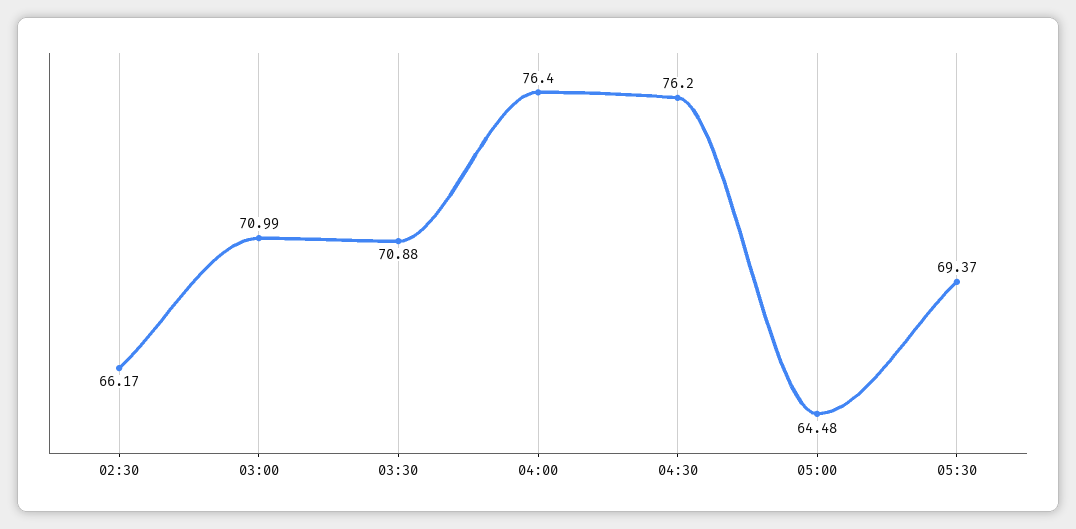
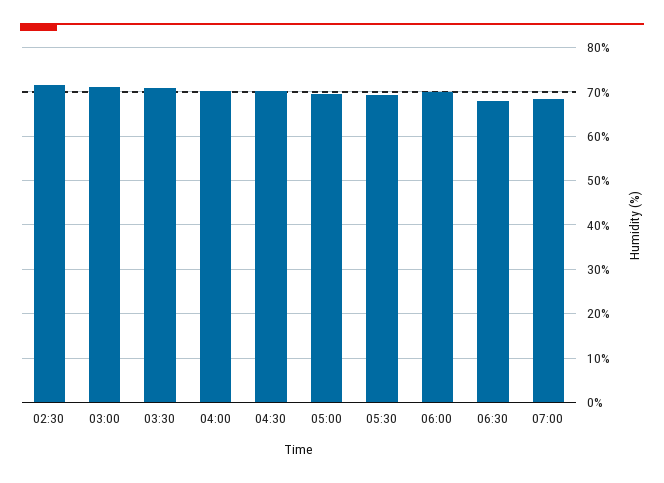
02:30: 66.17 -> 72
04:00: 76.4 -> 70
04:30: 76.2 -> 70
05:00: 64.48 -> 70
06:00: none -> 70
06:30: none -> 68
07:00: none -> 68

